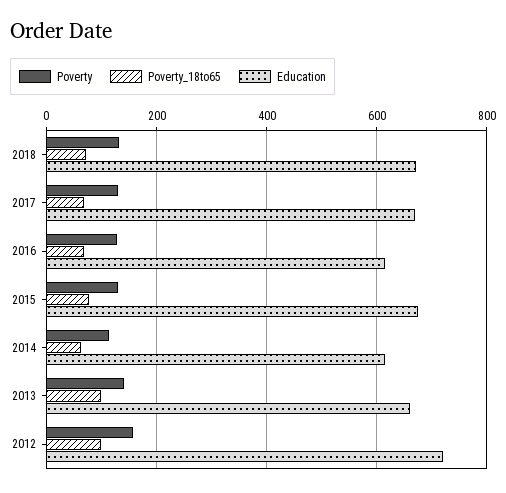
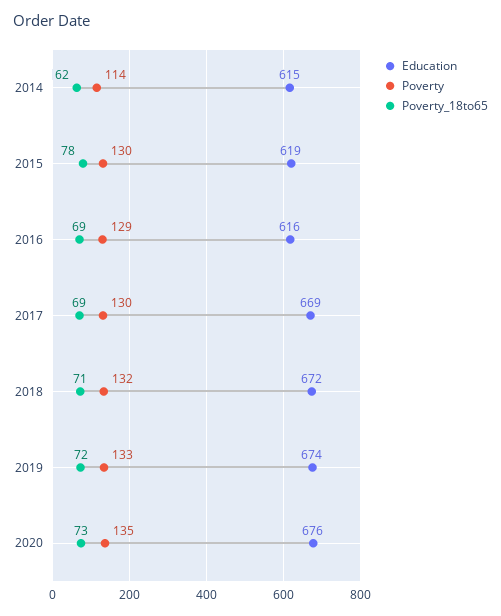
Education, 2015: 680 -> 619
Poverty, 2013: 140 -> none
Poverty_18to65, 2013: 100 -> none
Education, 2013: 660 -> none
Poverty, 2012: 160 -> none
Poverty_18to65, 2012: 100 -> none
Education, 2012: 720 -> none
Education, 2019: none -> 674
Poverty, 2019: none -> 133
Poverty_18to65, 2019: none -> 72
Education, 2020: none -> 676
Poverty, 2020: none -> 135
Poverty_18to65, 2020: none -> 73

